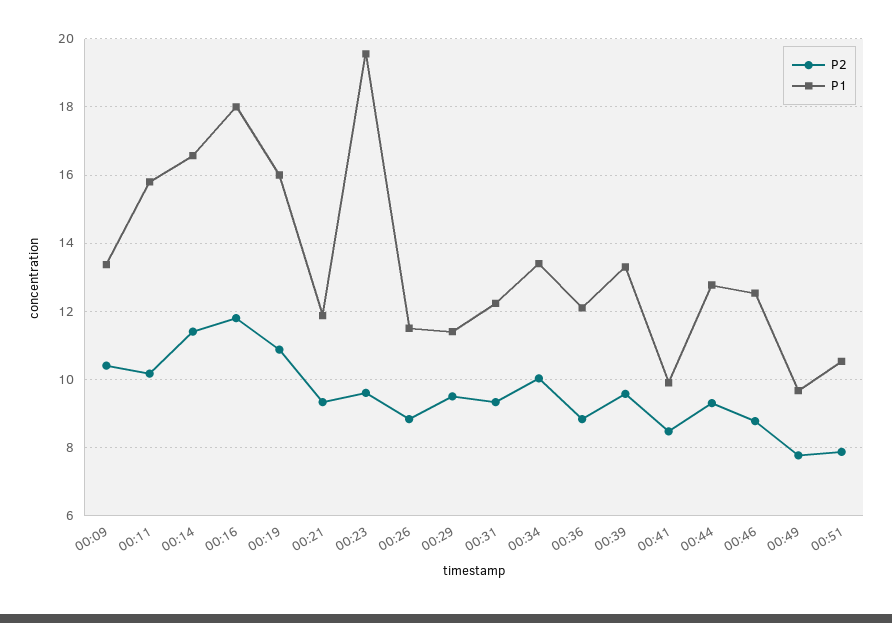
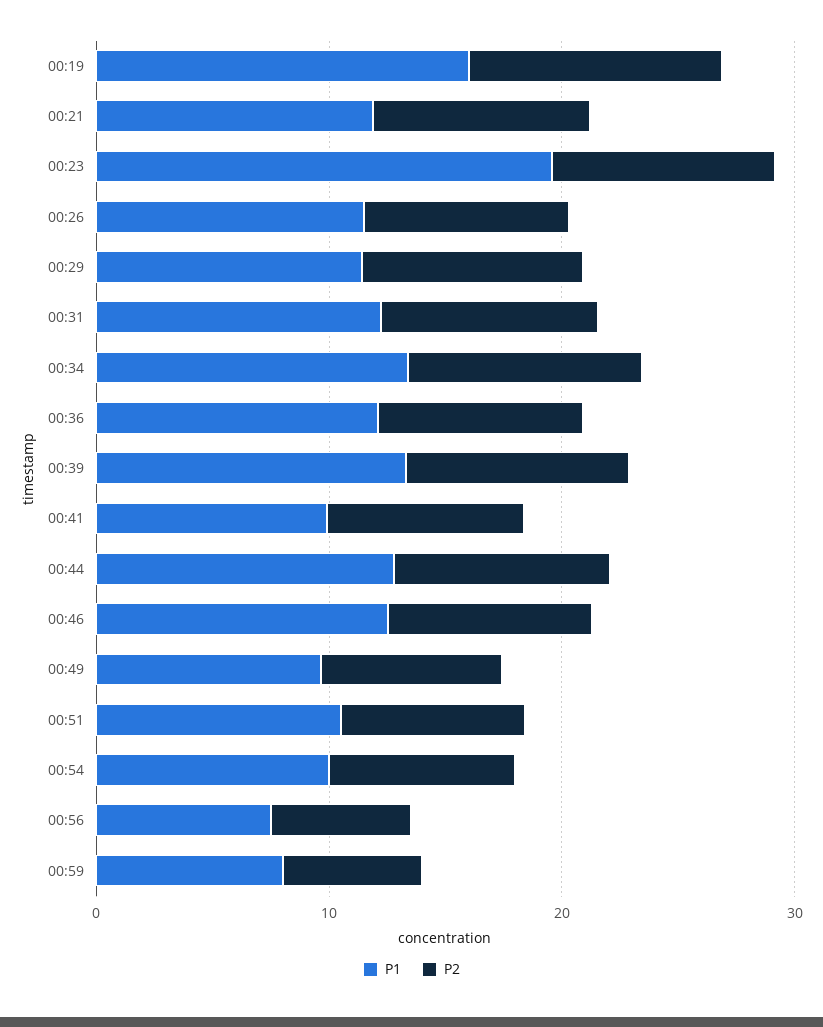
P2, 00:09: 10.4 -> none
P1, 00:09: 13.4 -> none
P2, 00:11: 10.2 -> none
P1, 00:11: 15.8 -> none
P2, 00:14: 11.4 -> none
P1, 00:14: 16.6 -> none
P2, 00:16: 11.8 -> none
P1, 00:16: 18 -> none
P1, 00:54: none -> 10
P2, 00:54: none -> 8
P1, 00:56: none -> 8
P2, 00:56: none -> 6
P1, 00:59: none -> 8
P2, 00:59: none -> 6

